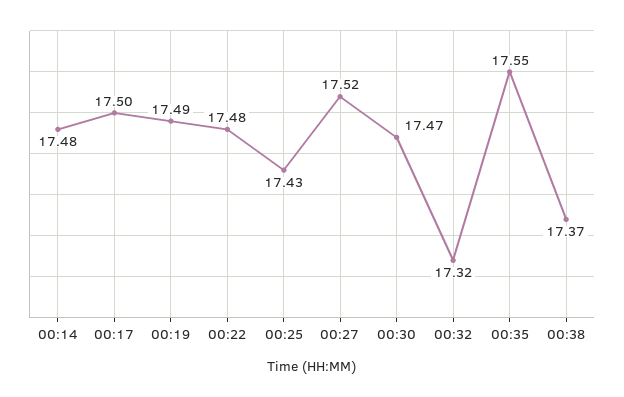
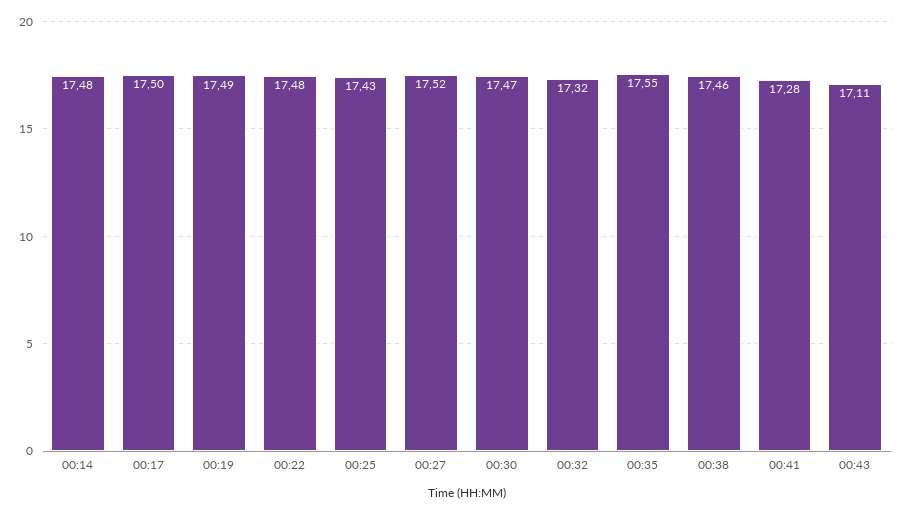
00:38: 17.37 -> 17.46
00:41: none -> 17.28
00:43: none -> 17.11

